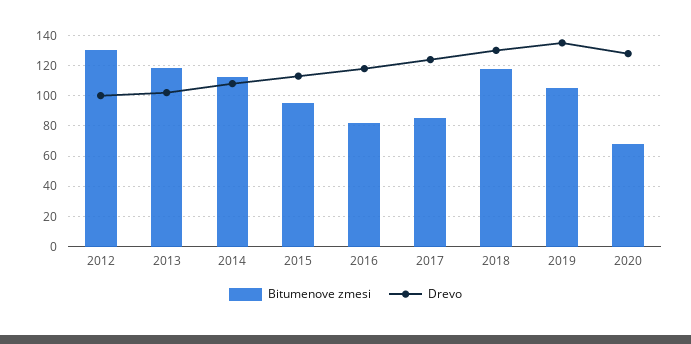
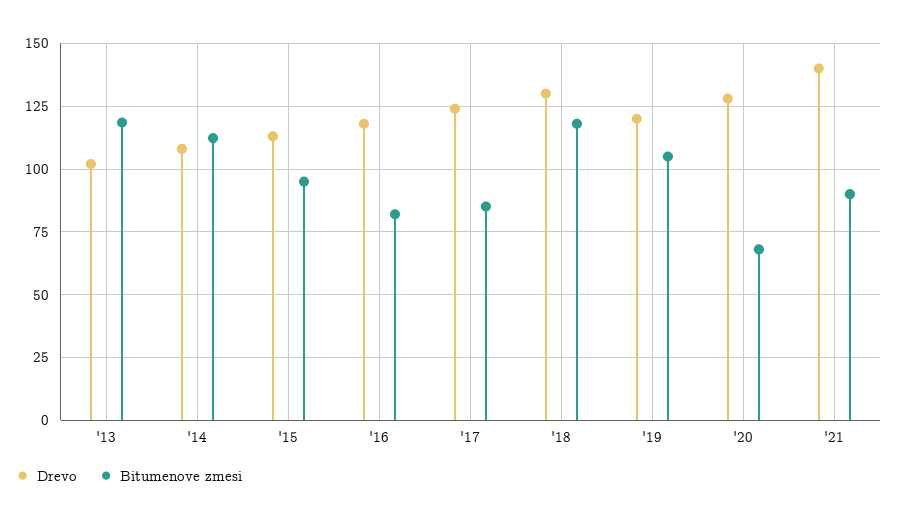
Bitumenove zmesi, 2012: 130 -> none
Drevo, 2012: 100 -> none
Drevo, 2019: 135 -> 120
Drevo, '21: none -> 140
Bitumenove zmesi, '21: none -> 90

